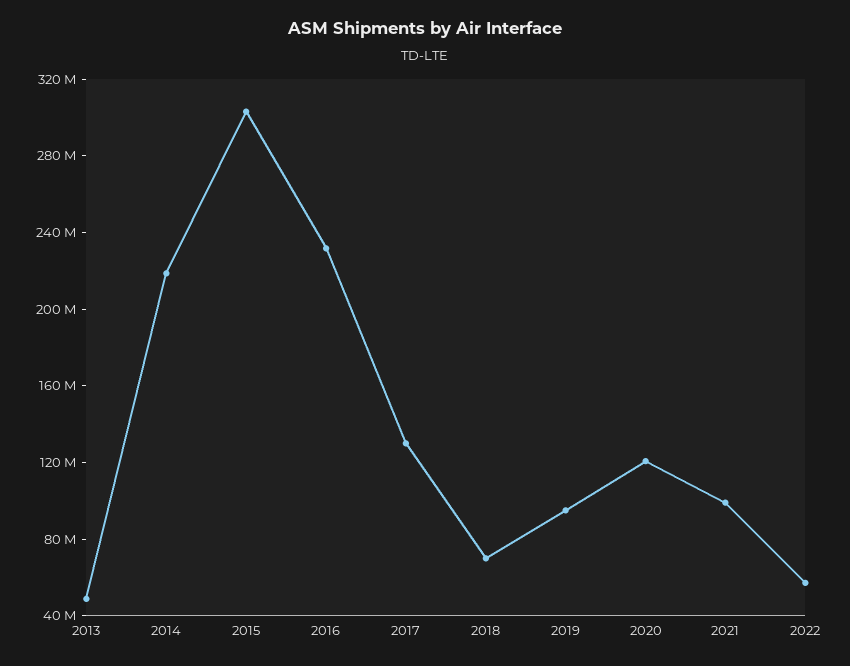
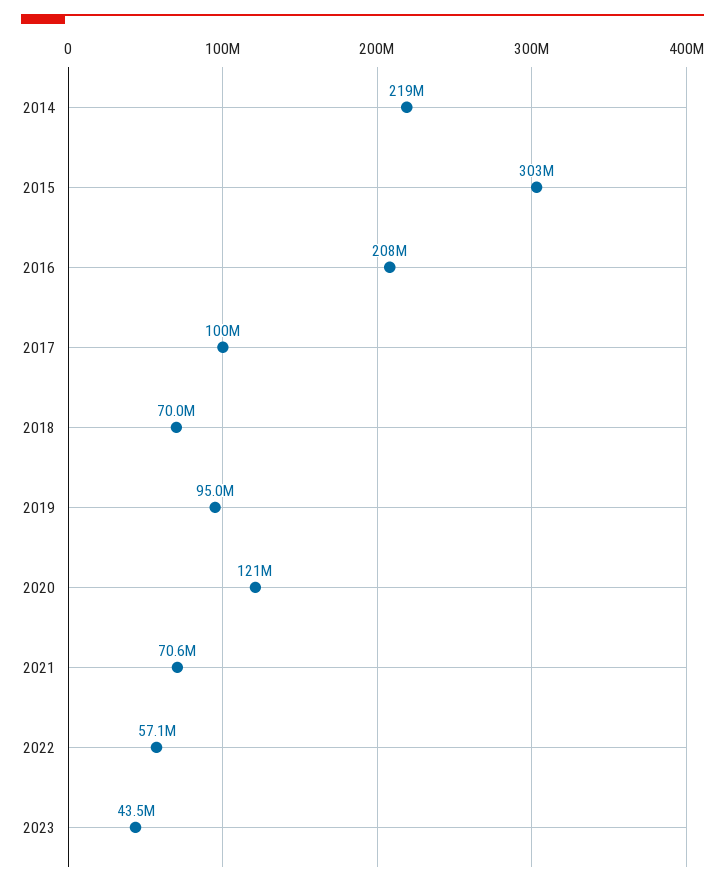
2013: 50000000 -> none
2016: 230000000 -> 208000000
2017: 130000000 -> 100000000
2021: 100000000 -> 70600000
2023: none -> 43500000

